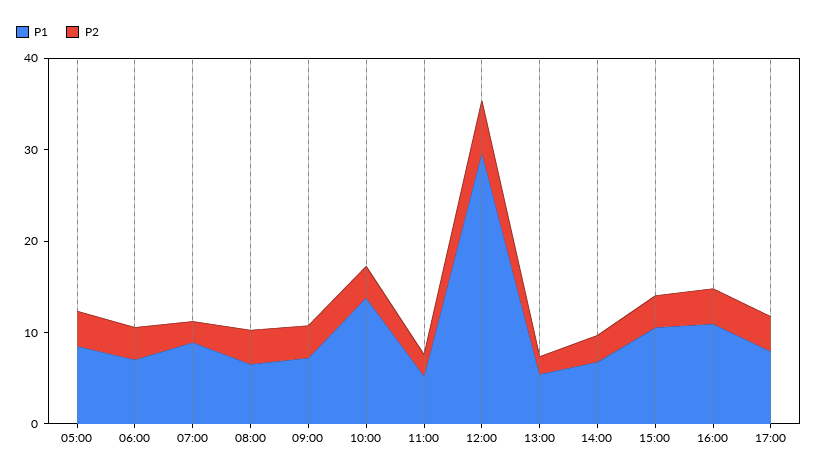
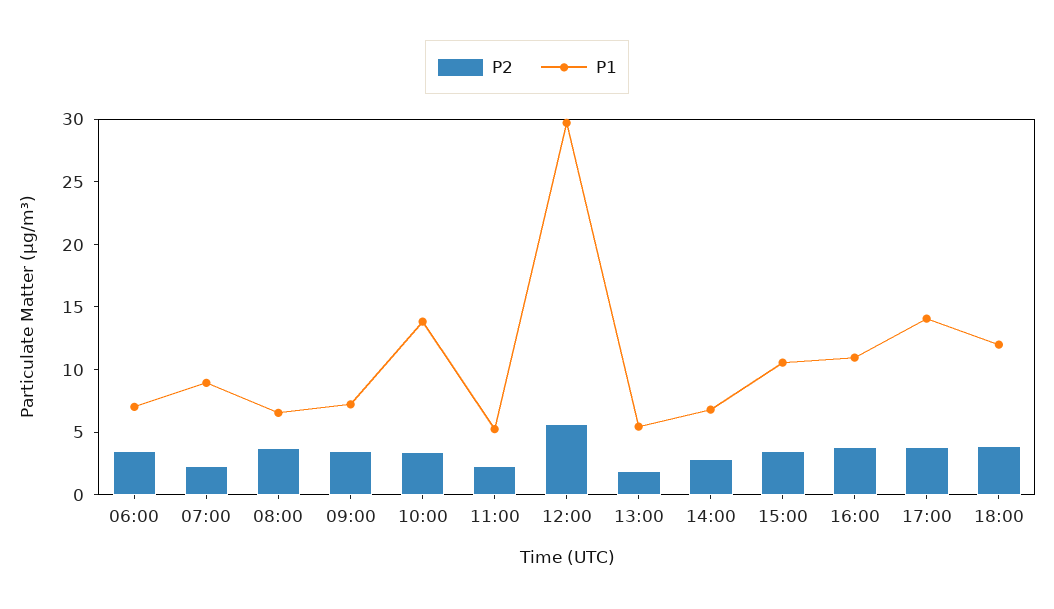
P1, 05:00: 8 -> none
P2, 05:00: 4 -> none
P1, 17:00: 8 -> 14
P2, 18:00: none -> 4
P1, 18:00: none -> 12

